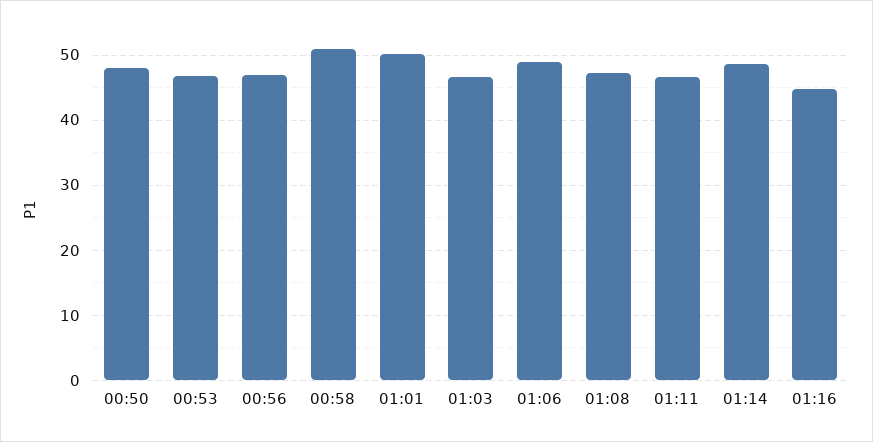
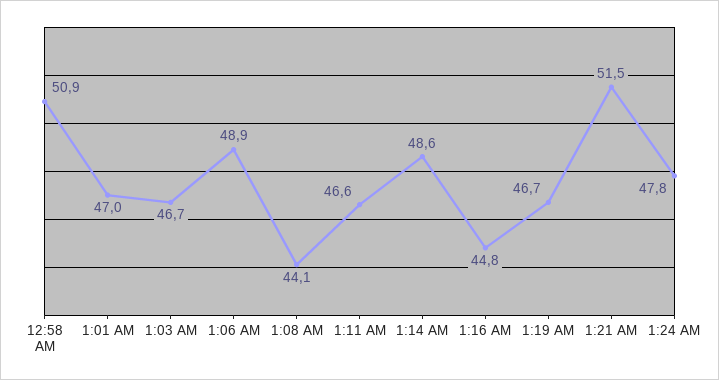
00:50: 48 -> none
00:53: 47 -> none
00:56: 47 -> none
01:01: 50 -> 47
01:08: 47 -> 44.1
1:19 AM: none -> 46.7
1:21 AM: none -> 51.5
1:24 AM: none -> 47.8

